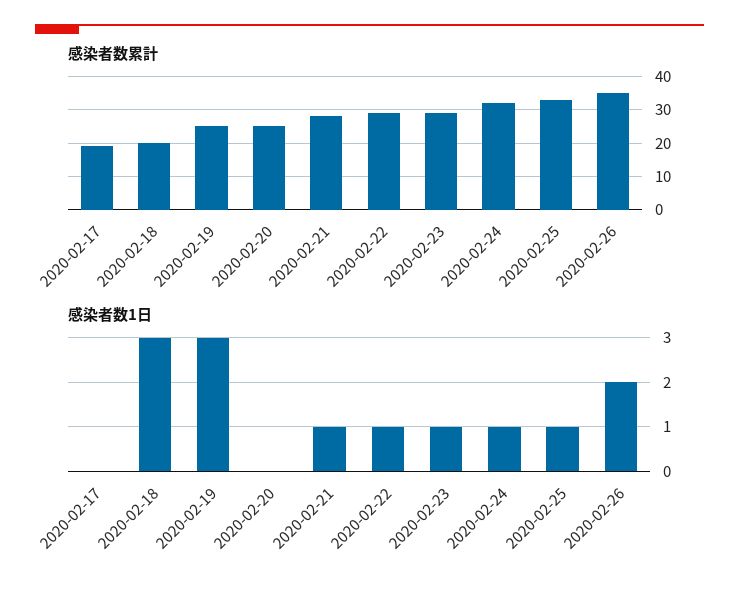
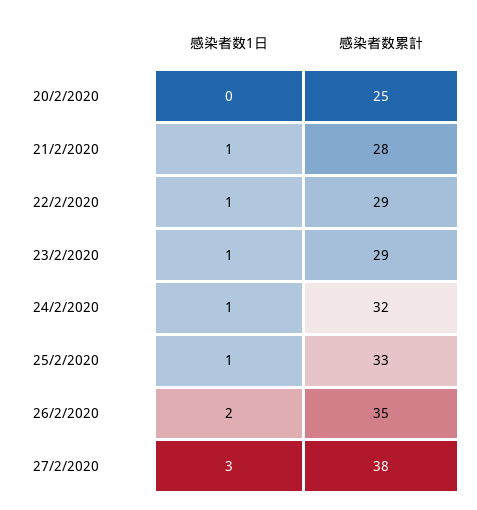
感染者数累計, 2020-02-17: 20 -> none
感染者数累計, 2020-02-18: 20 -> none
感染者数累計, 2020-02-19: 25 -> none
感染者数1日, 2020-02-17: 0 -> none
感染者数1日, 2020-02-18: 3 -> none
感染者数1日, 2020-02-19: 3 -> none
感染者数1日, 27/2/2020: none -> 3
感染者数累計, 27/2/2020: none -> 38

